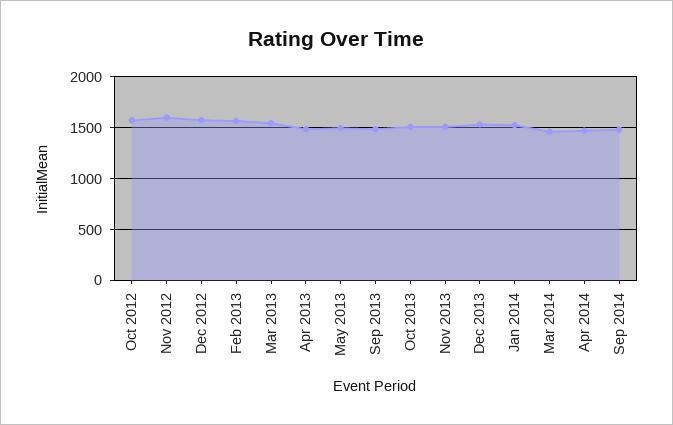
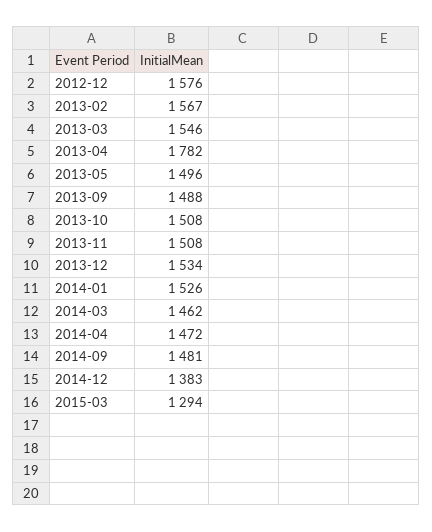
Oct 2012: 1600 -> none
Nov 2012: 1600 -> none
Apr 2013: 1500 -> 1782
2014-12: none -> 1383
2015-03: none -> 1294

